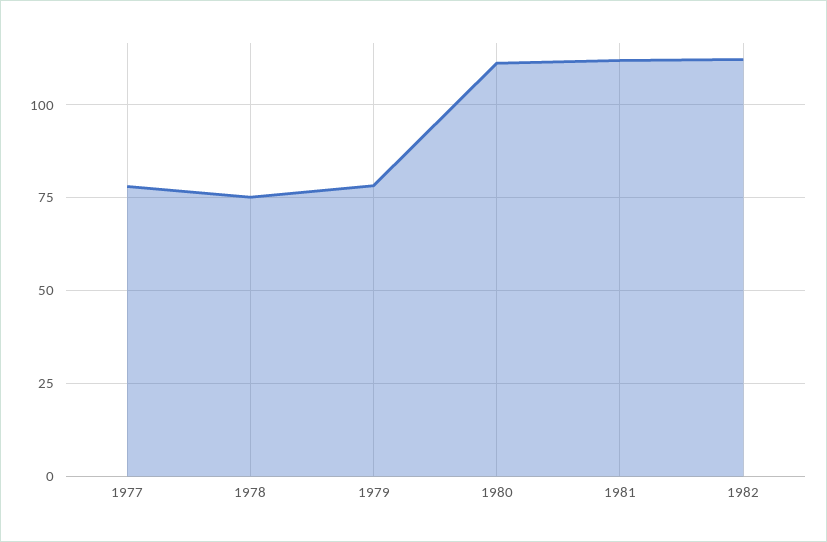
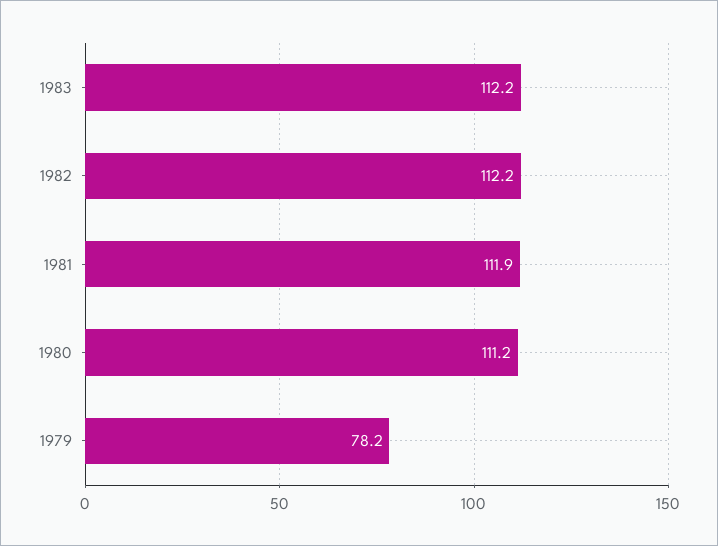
1977: 77.5 -> none
1978: 75 -> none
1983: none -> 112.2

